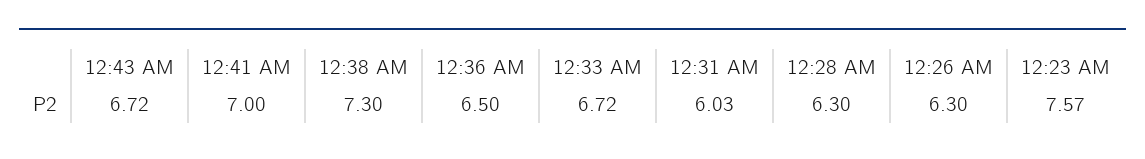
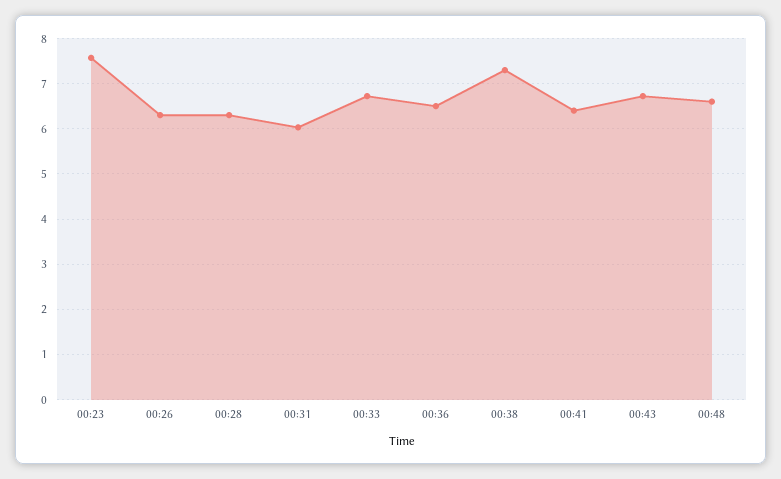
12:41 AM: 7 -> 6.4
00:48: none -> 6.6

